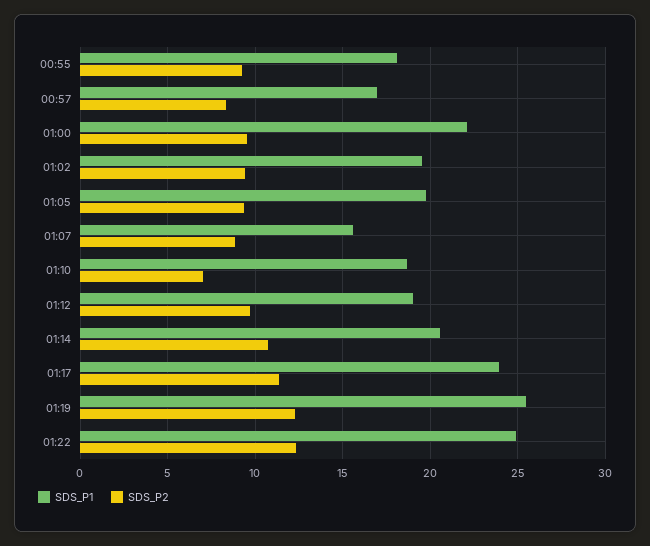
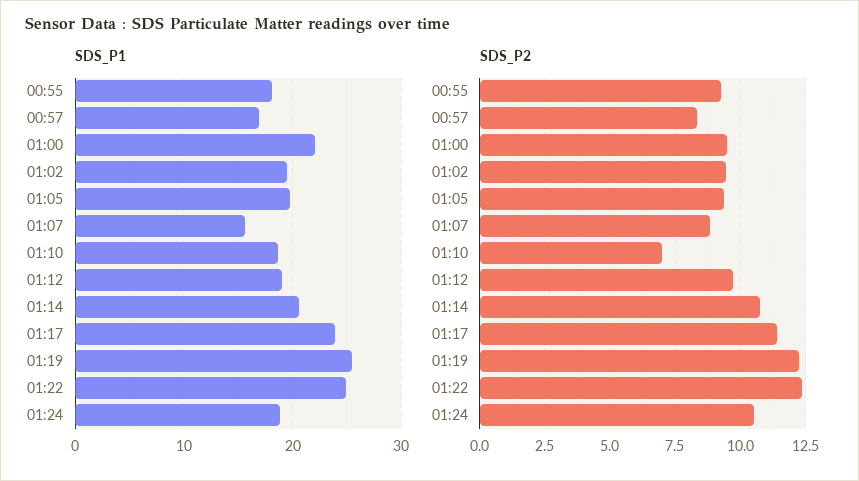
SDS_P1, 01:24: none -> 19
SDS_P2, 01:24: none -> 10.5

